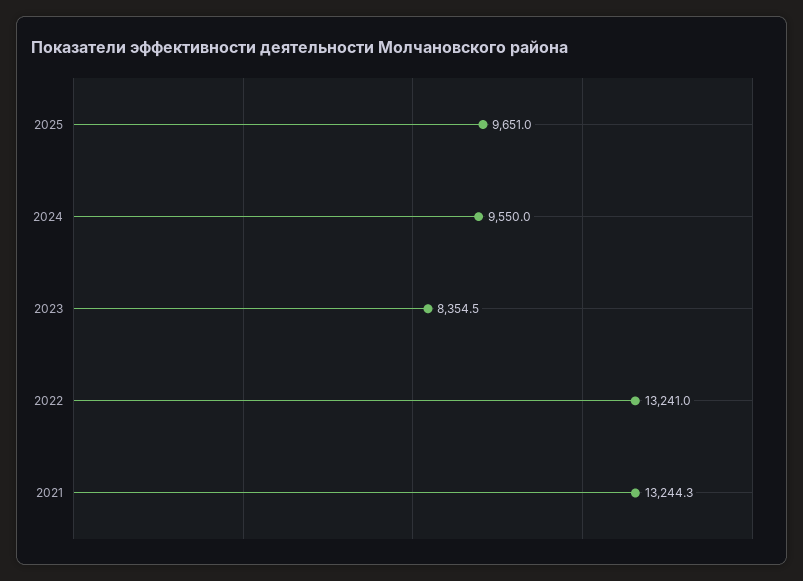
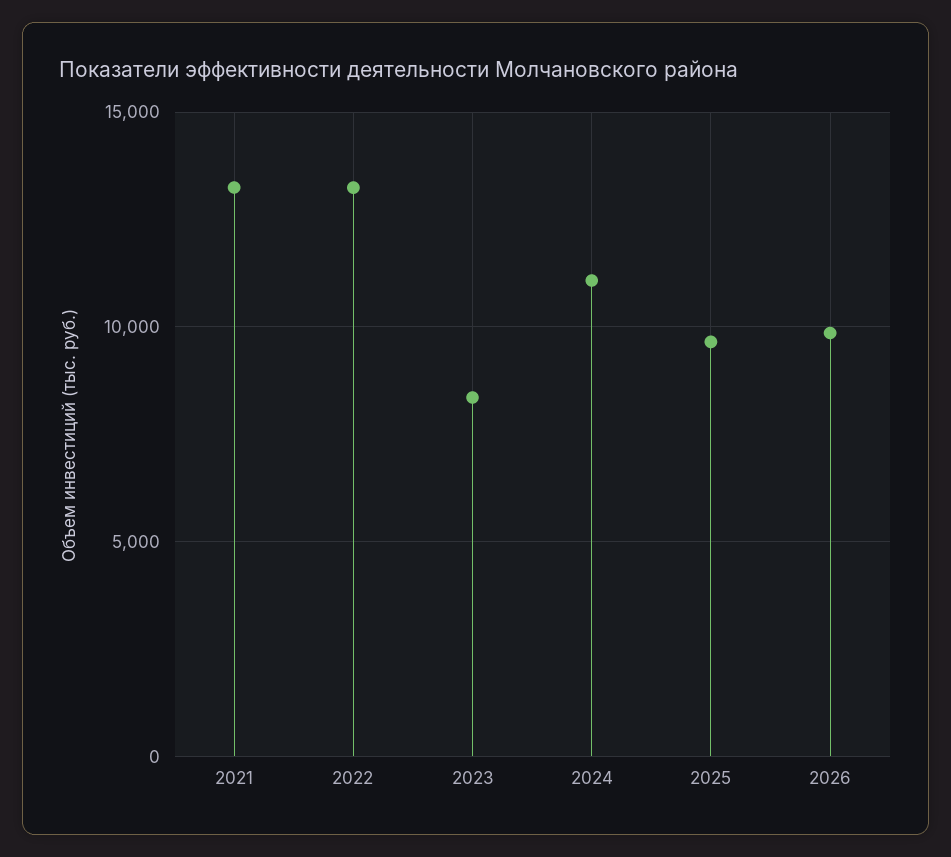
2024: 9550 -> 11000
2026: none -> 10000

